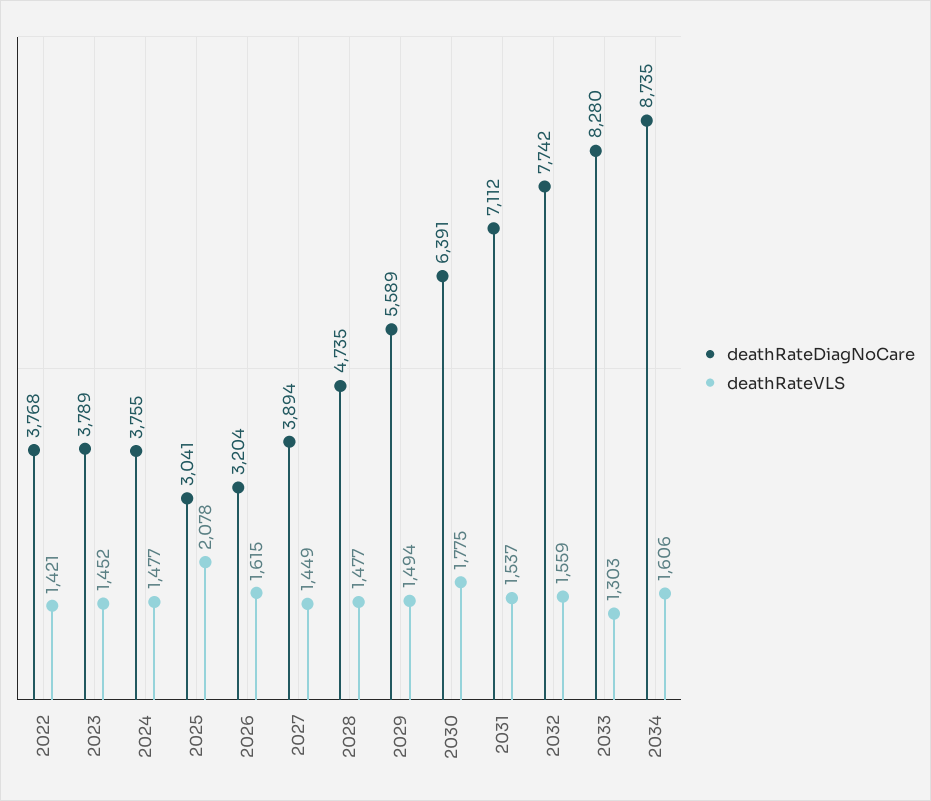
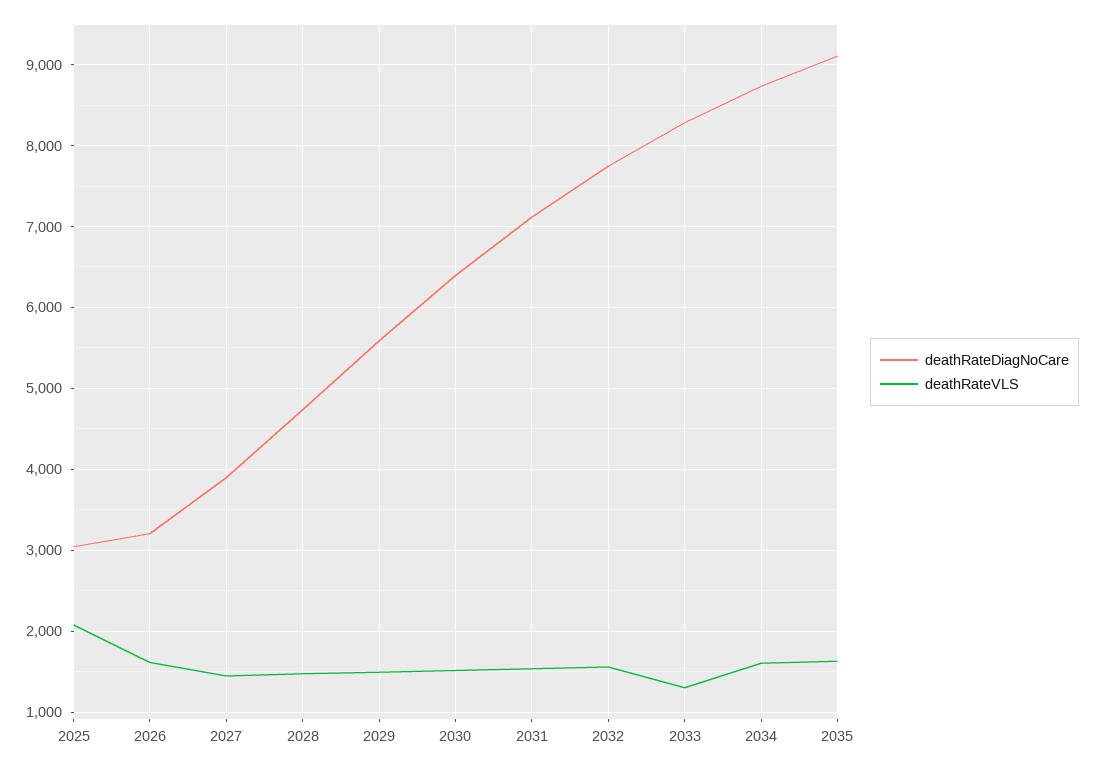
deathRateDiagNoCare, 2022: 3768 -> none
deathRateVLS, 2022: 1421 -> none
deathRateDiagNoCare, 2023: 3789 -> none
deathRateVLS, 2023: 1452 -> none
deathRateDiagNoCare, 2024: 3755 -> none
deathRateVLS, 2024: 1477 -> none
deathRateVLS, 2030: 1775 -> 1500
deathRateDiagNoCare, 2035: none -> 9100
deathRateVLS, 2035: none -> 1600

